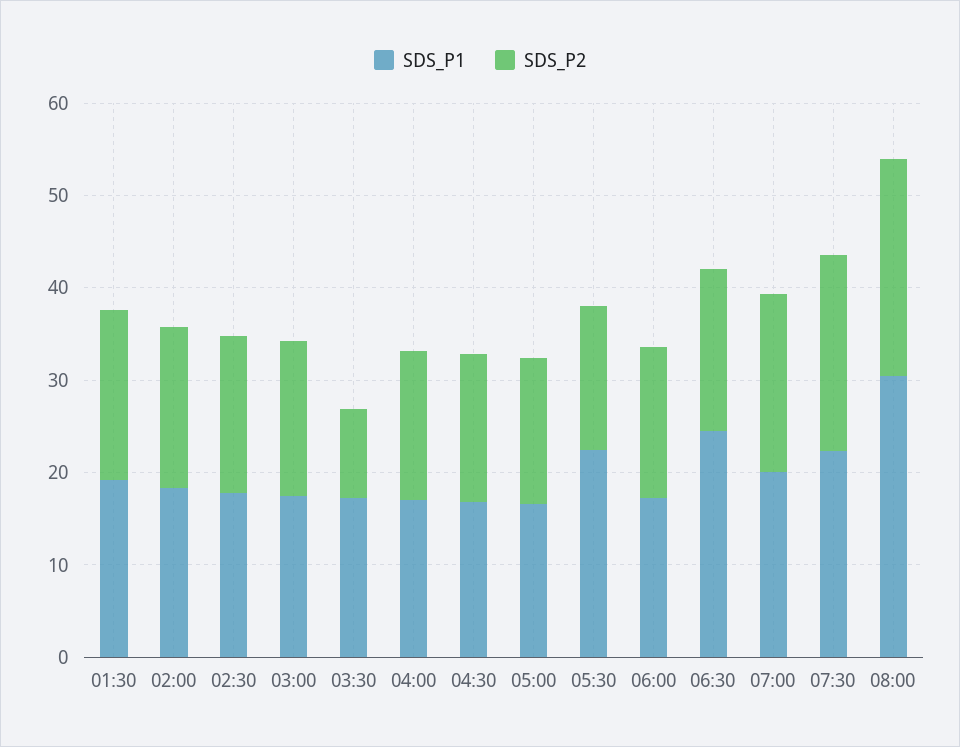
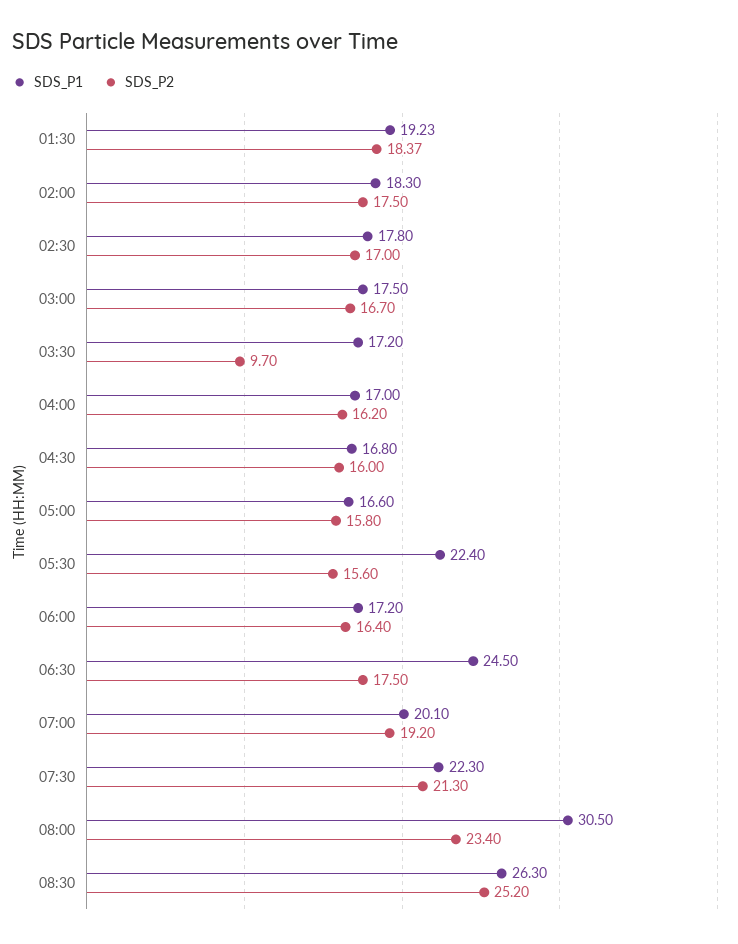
SDS_P1, 08:30: none -> 26.3
SDS_P2, 08:30: none -> 25.2

